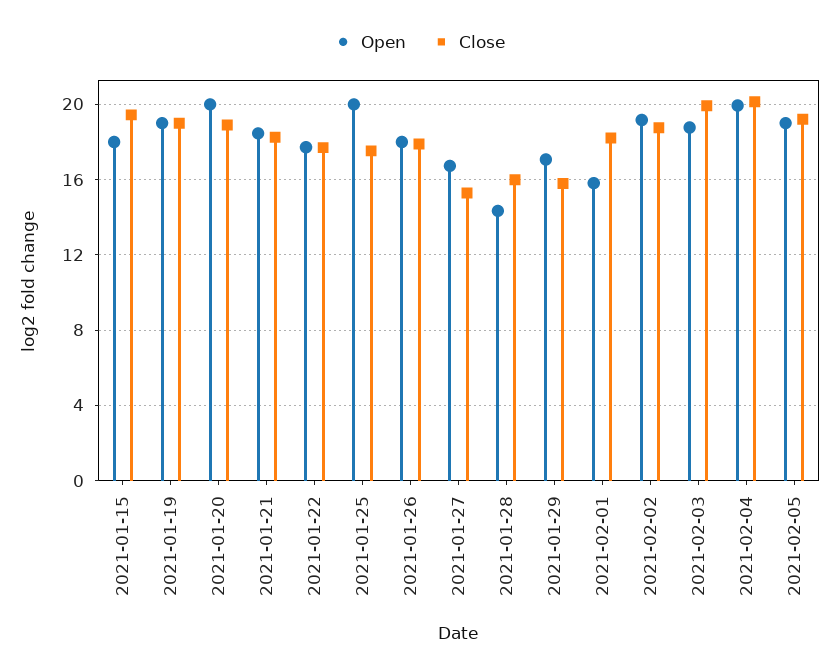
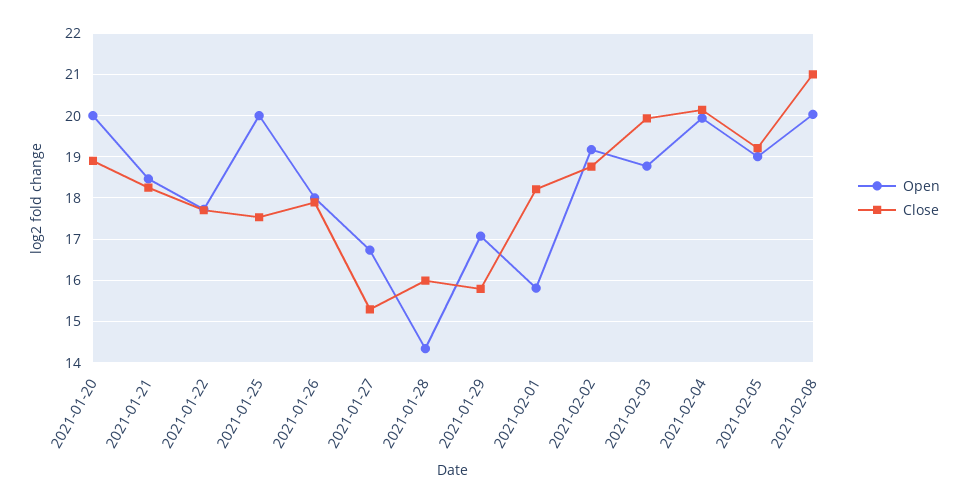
Open, 2021-01-15: 18 -> none
Close, 2021-01-15: 19.5 -> none
Open, 2021-01-19: 19 -> none
Close, 2021-01-19: 19 -> none
Open, 2021-02-08: none -> 20
Close, 2021-02-08: none -> 21

